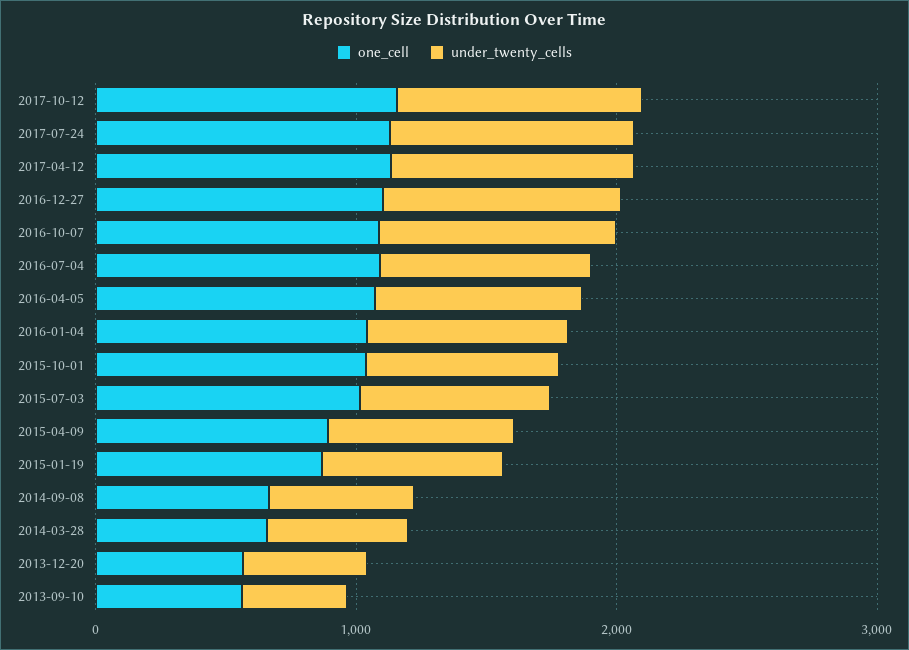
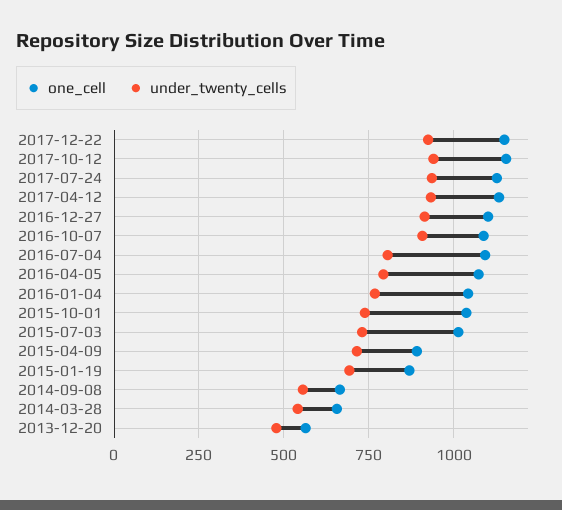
one_cell, 2013-09-10: 600 -> none
under_twenty_cells, 2013-09-10: 400 -> none
one_cell, 2017-12-22: none -> 1150
under_twenty_cells, 2017-12-22: none -> 925

